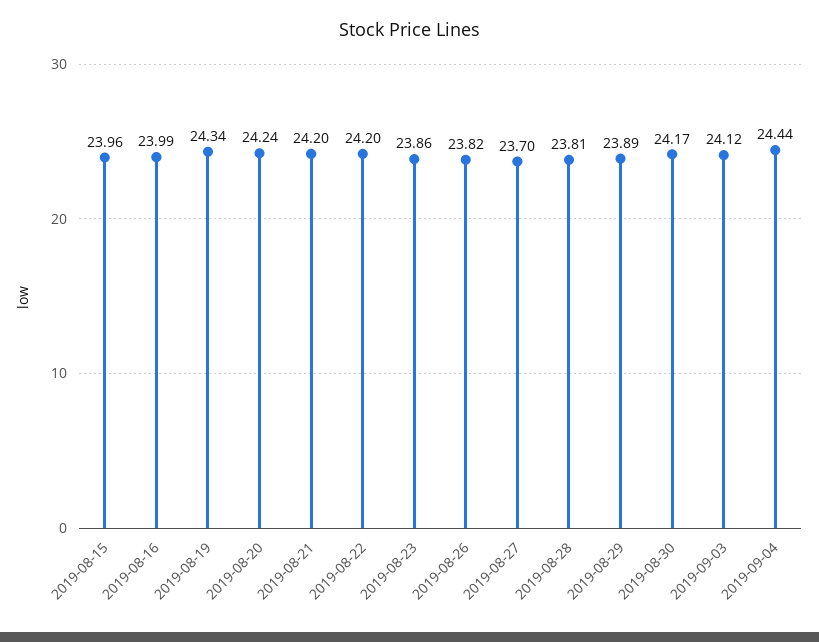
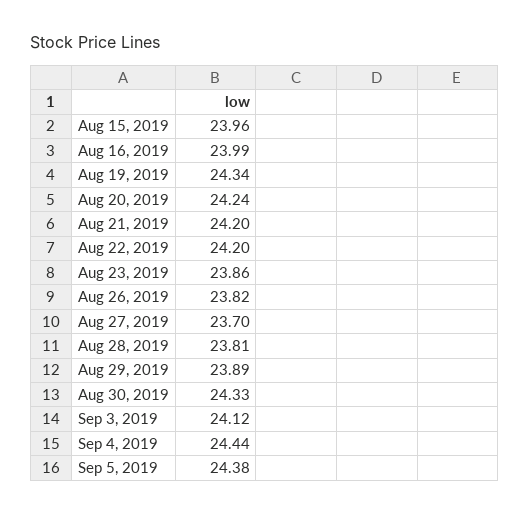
2019-08-30: 24.17 -> 24.33
Sep 5, 2019: none -> 24.38

